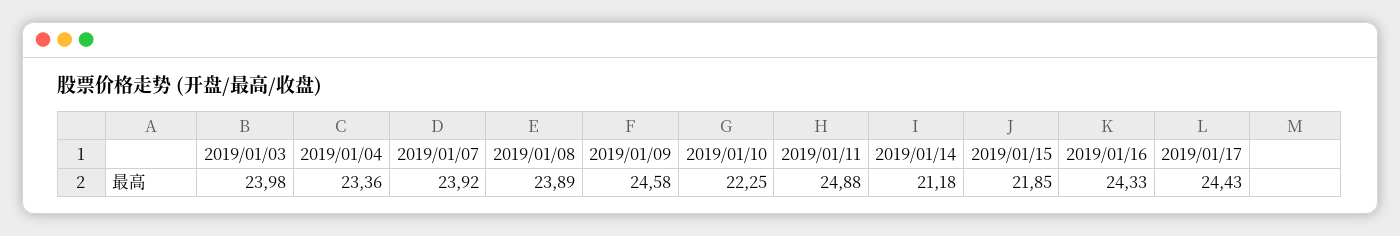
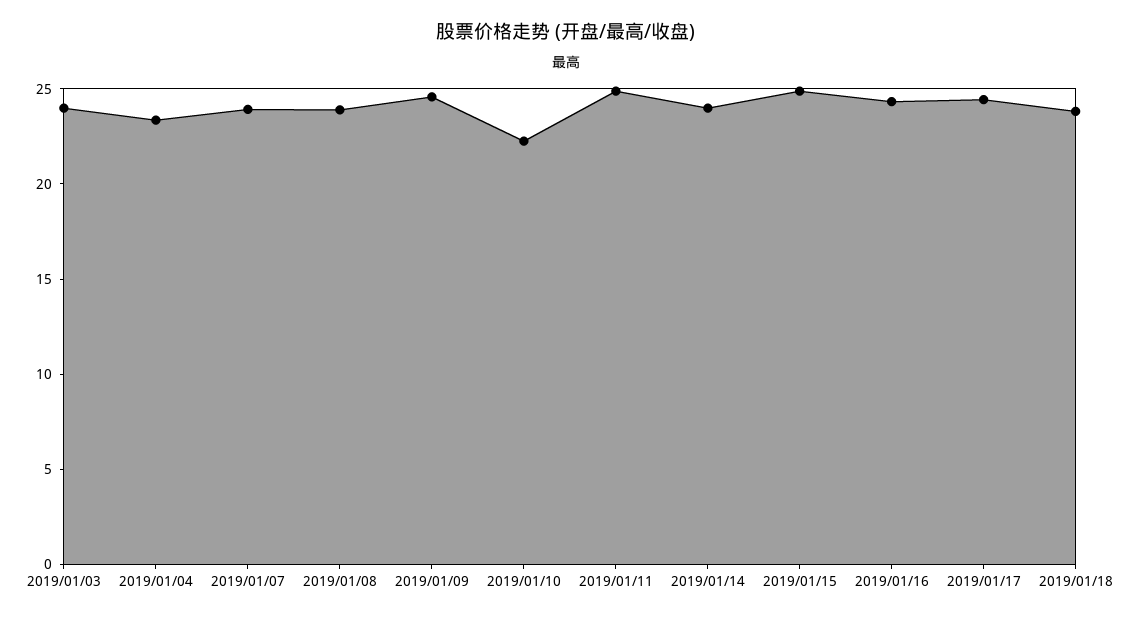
2019/01/14: 21.18 -> 24
2019/01/15: 21.85 -> 25
2019/01/18: none -> 24

